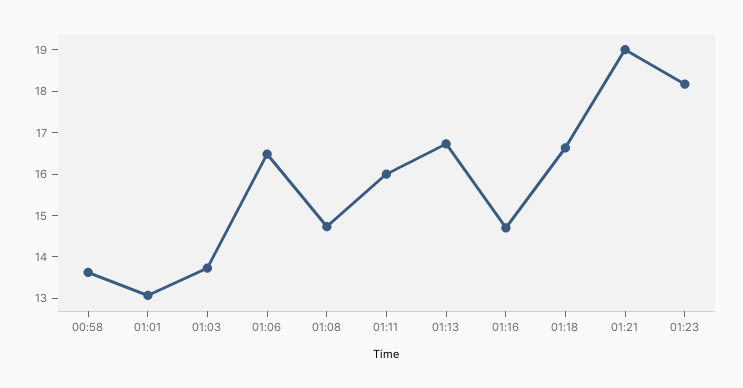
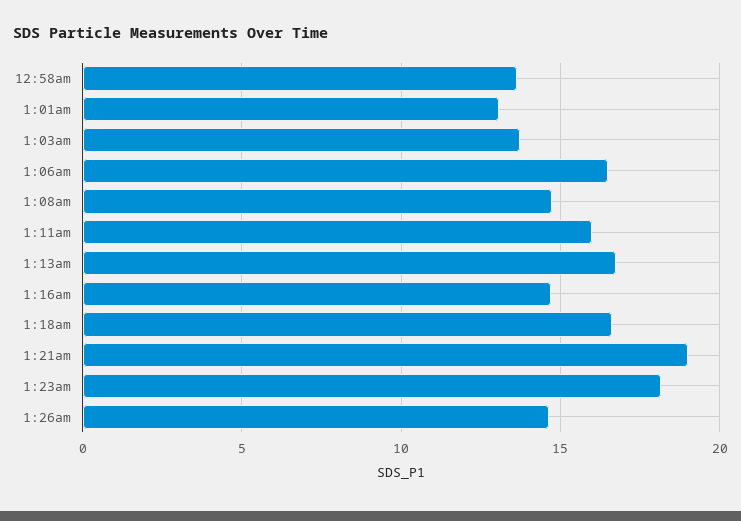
1:26am: none -> 14.5

